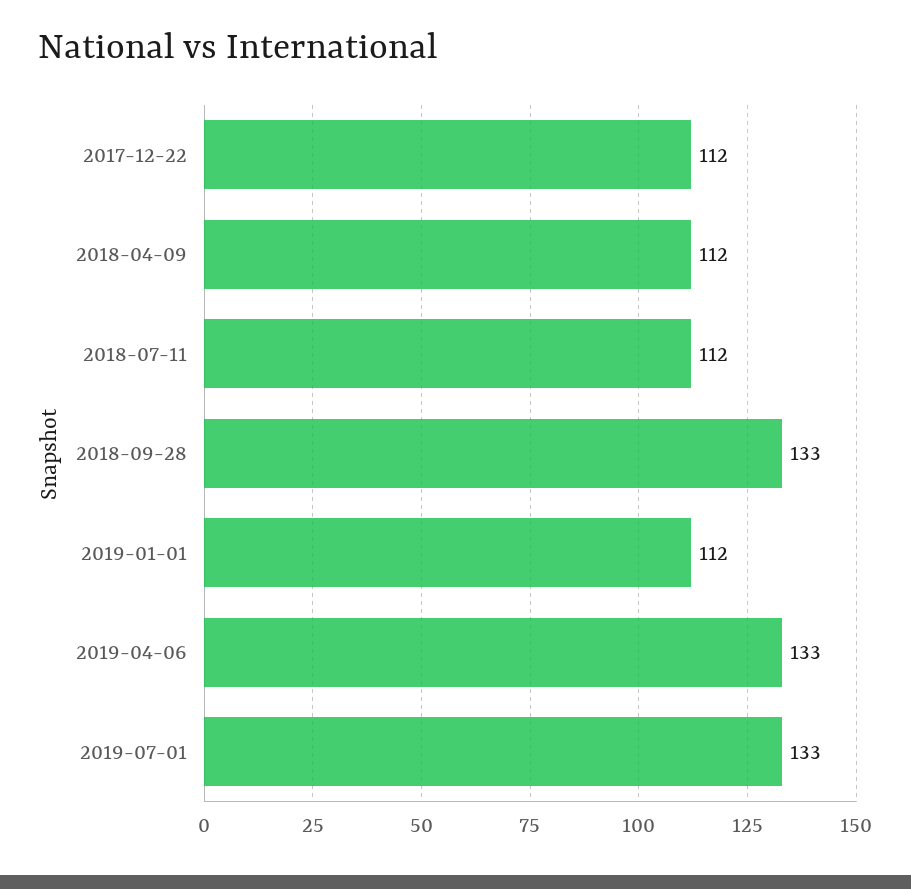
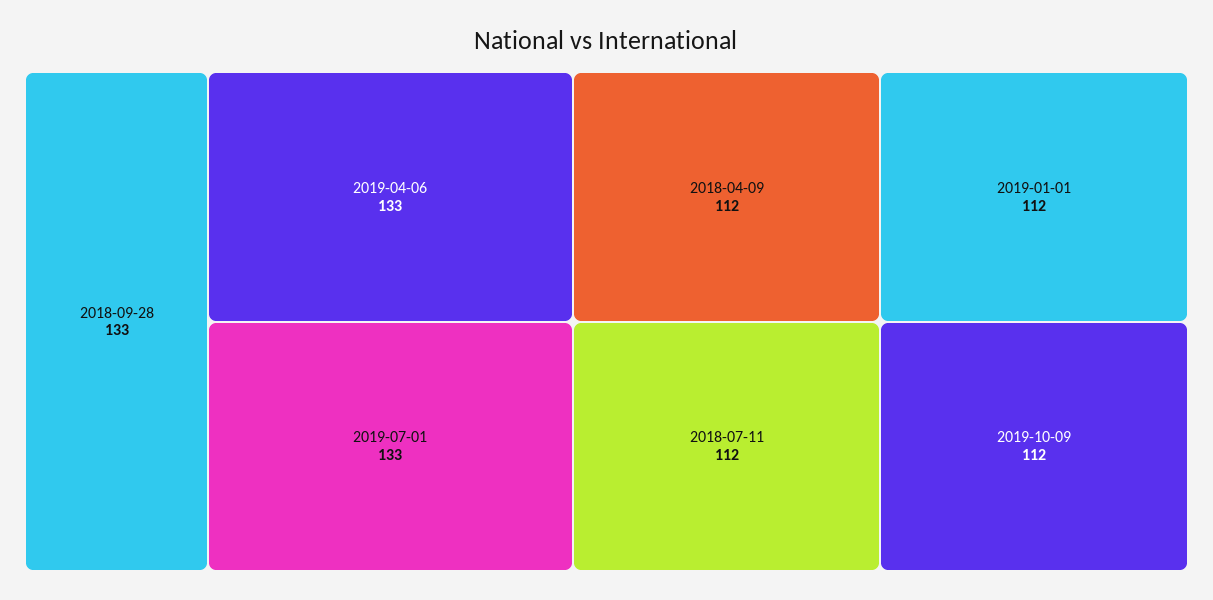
2017-12-22: 112 -> none
2019-10-09: none -> 112

